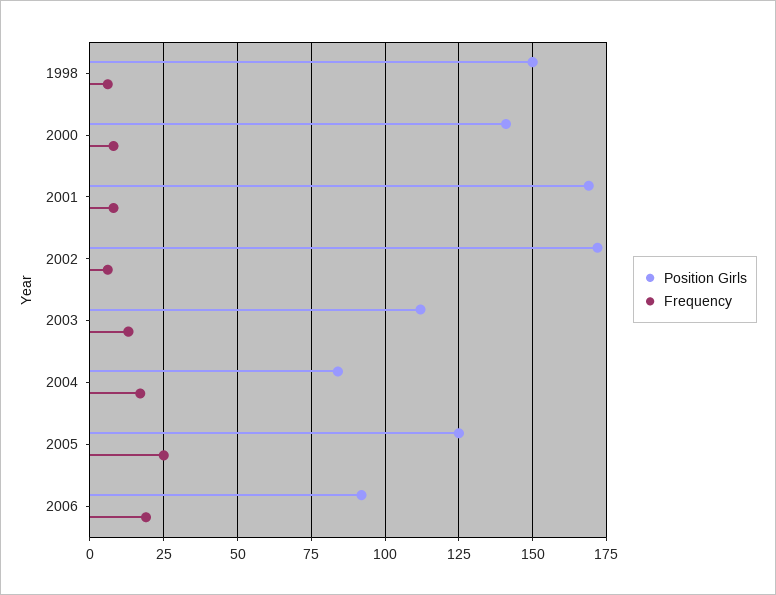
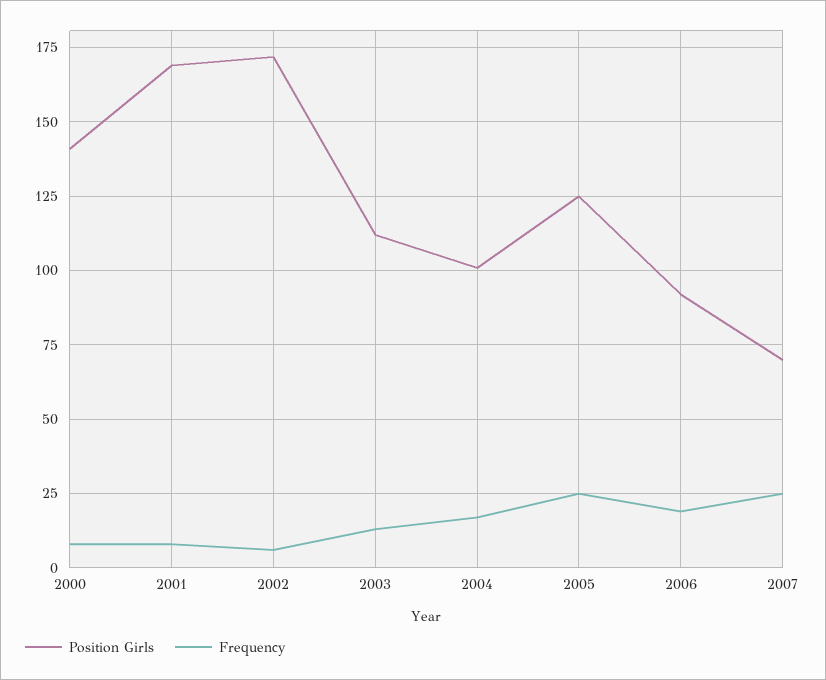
Position Girls, 1998: 150 -> none
Frequency, 1998: 5 -> none
Position Girls, 2004: 85 -> 100
Position Girls, 2007: none -> 70
Frequency, 2007: none -> 25

